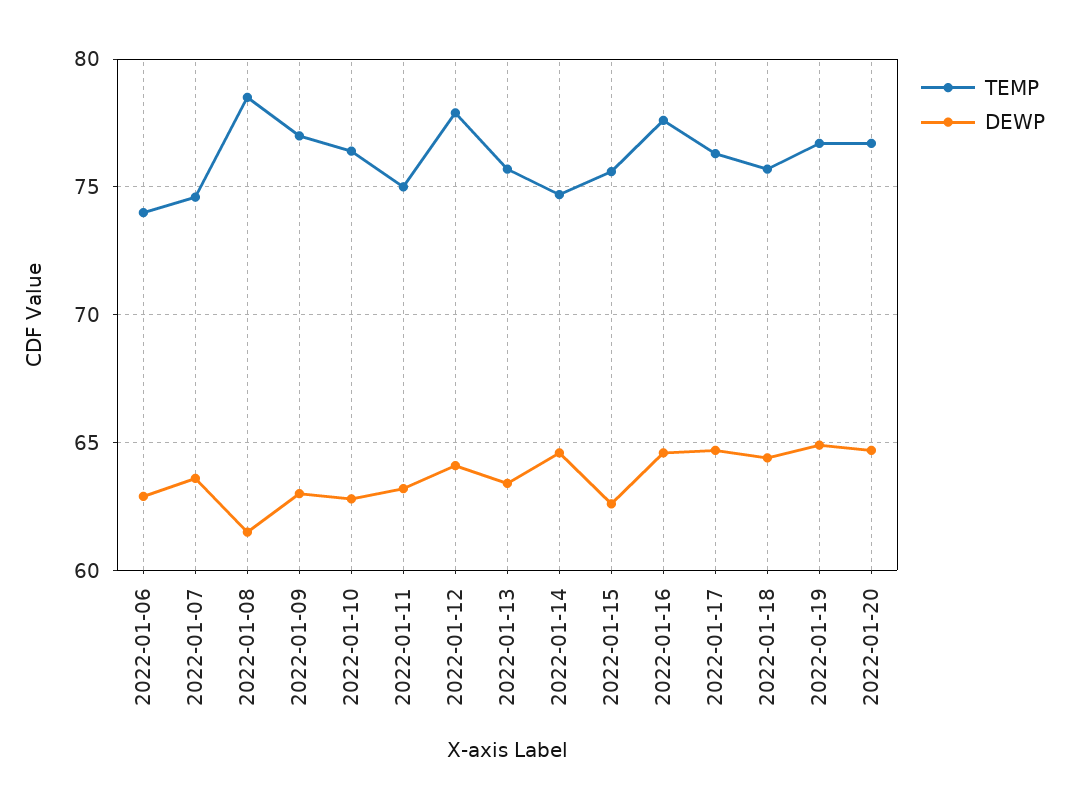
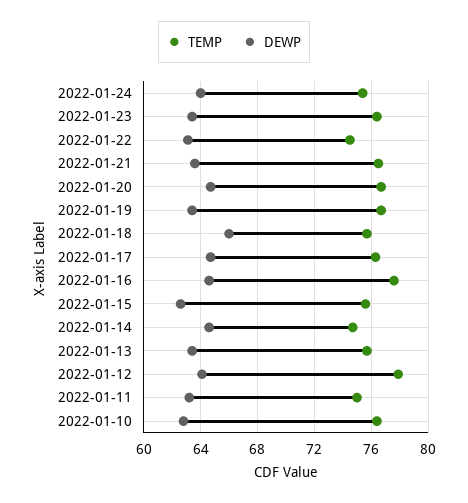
TEMP, 2022-01-06: 74 -> none
DEWP, 2022-01-06: 63 -> none
TEMP, 2022-01-07: 74.5 -> none
DEWP, 2022-01-07: 63.5 -> none
TEMP, 2022-01-08: 78.5 -> none
DEWP, 2022-01-08: 61.5 -> none
TEMP, 2022-01-09: 77 -> none
DEWP, 2022-01-09: 63 -> none
DEWP, 2022-01-18: 64.5 -> 66
DEWP, 2022-01-19: 65 -> 63.5
TEMP, 2022-01-24: none -> 75.5
DEWP, 2022-01-24: none -> 64
TEMP, 2022-01-23: none -> 76.5
DEWP, 2022-01-23: none -> 63.5
TEMP, 2022-01-22: none -> 74.5
DEWP, 2022-01-22: none -> 63
TEMP, 2022-01-21: none -> 76.5
DEWP, 2022-01-21: none -> 63.5

